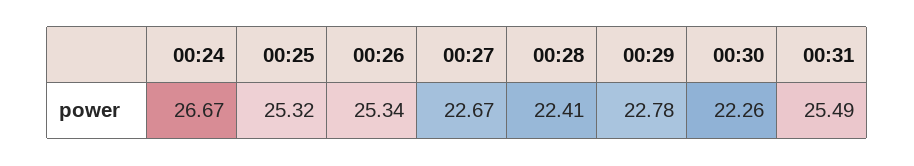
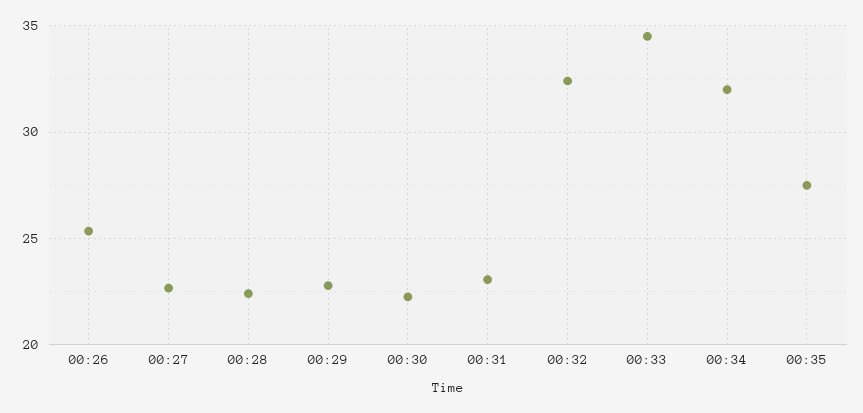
00:24: 26.67 -> none
00:25: 25.32 -> none
00:31: 25.49 -> 23
00:32: none -> 32.5
00:33: none -> 34.5
00:34: none -> 32
00:35: none -> 27.5

